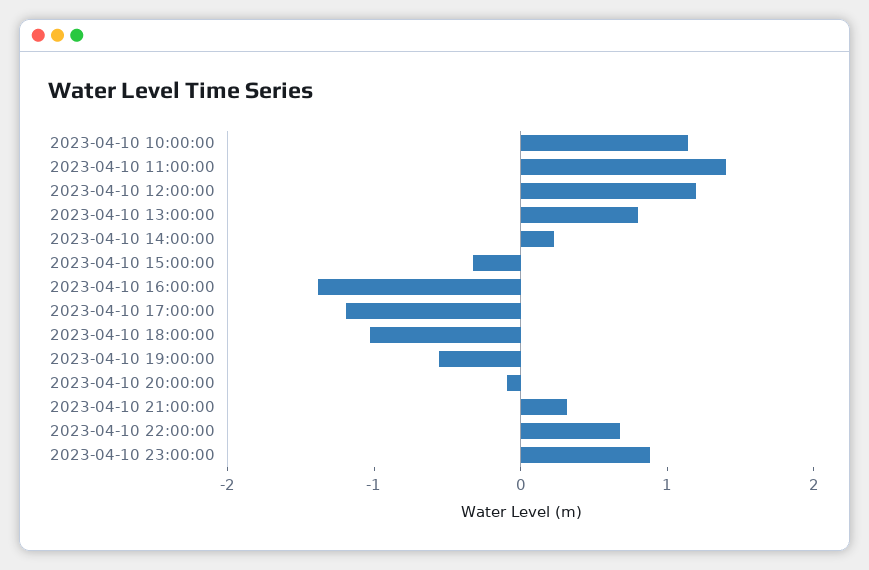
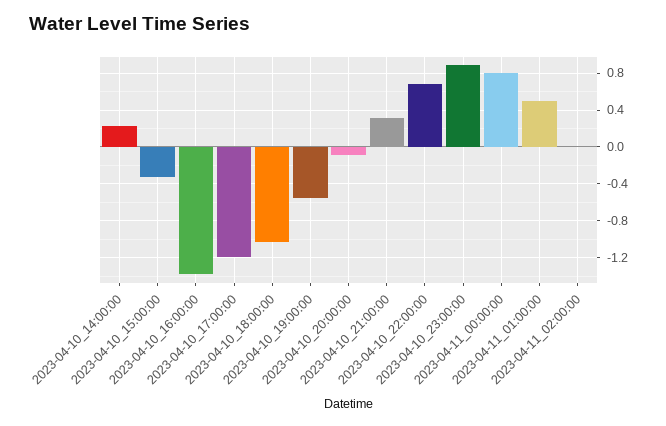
2023-04-10 10:00:00: 1.2 -> none
2023-04-10 11:00:00: 1.4 -> none
2023-04-10 12:00:00: 1.2 -> none
2023-04-10 13:00:00: 0.8 -> none
2023-04-11_00:00:00: none -> 0.8
2023-04-11_01:00:00: none -> 0.5
2023-04-11_02:00:00: none -> 0

